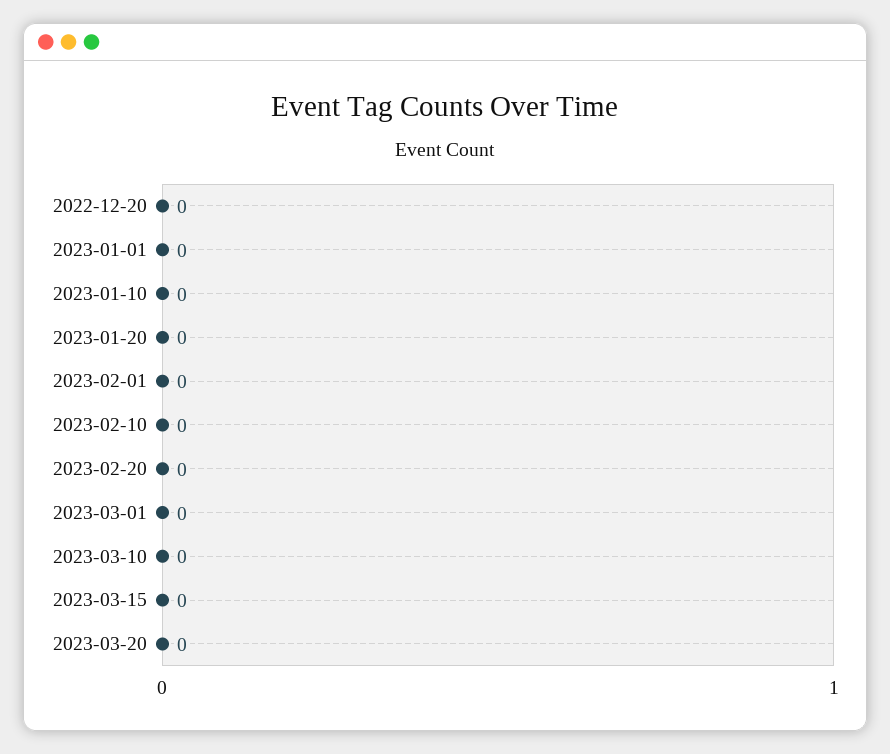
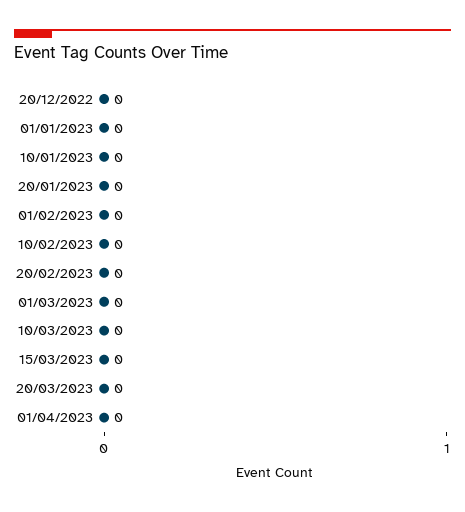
01/04/2023: none -> 0

